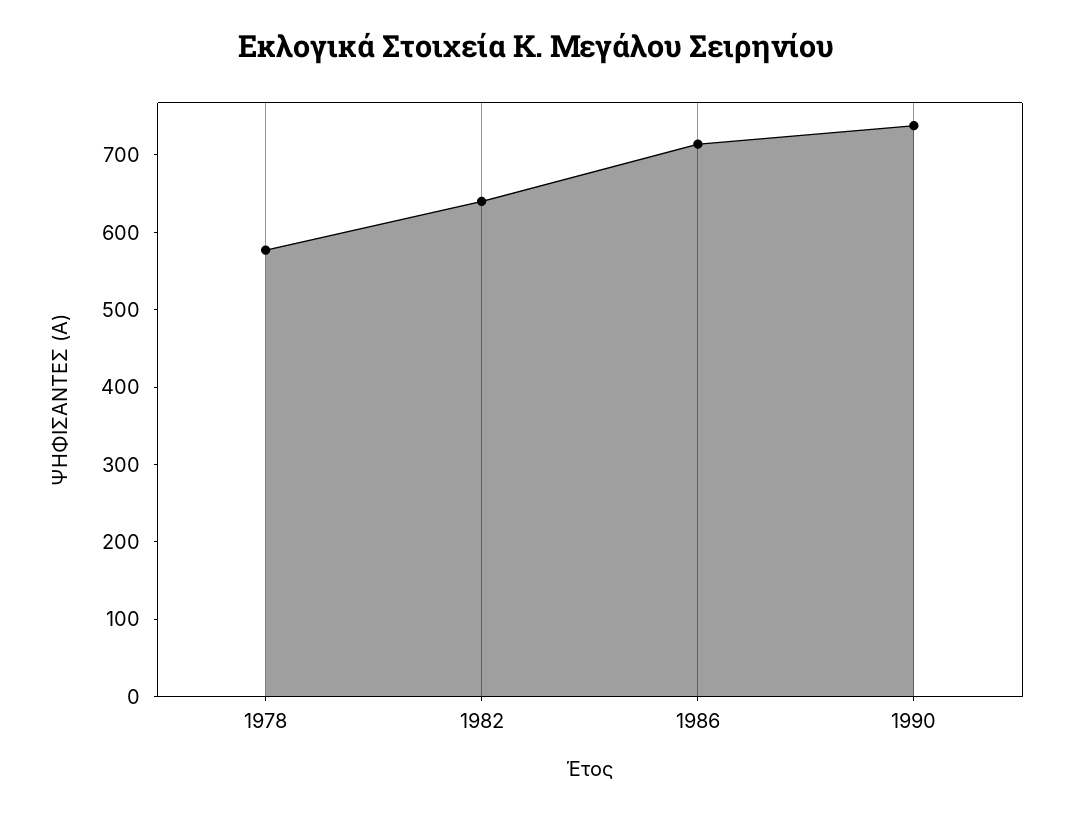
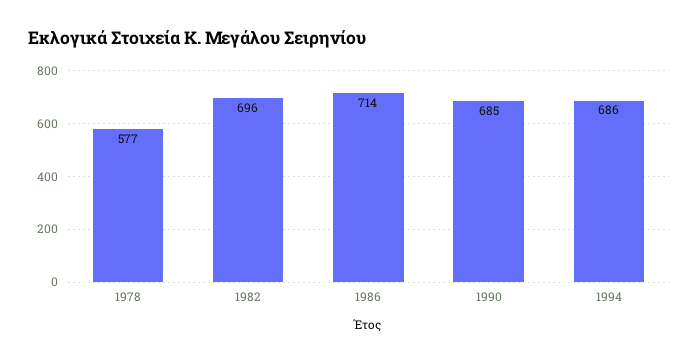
1982: 640 -> 696
1990: 740 -> 685
1994: none -> 686

